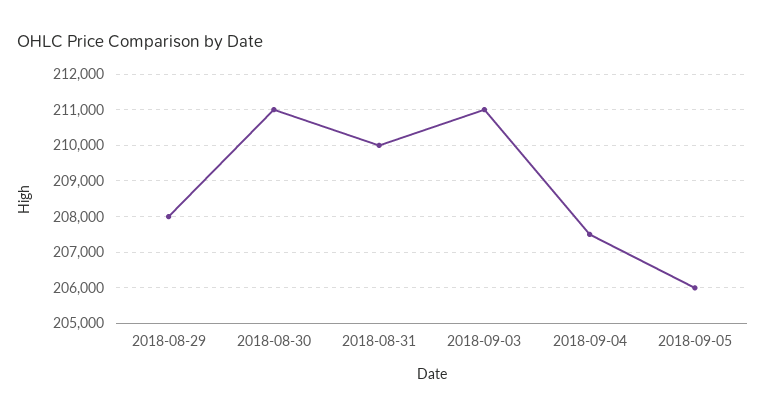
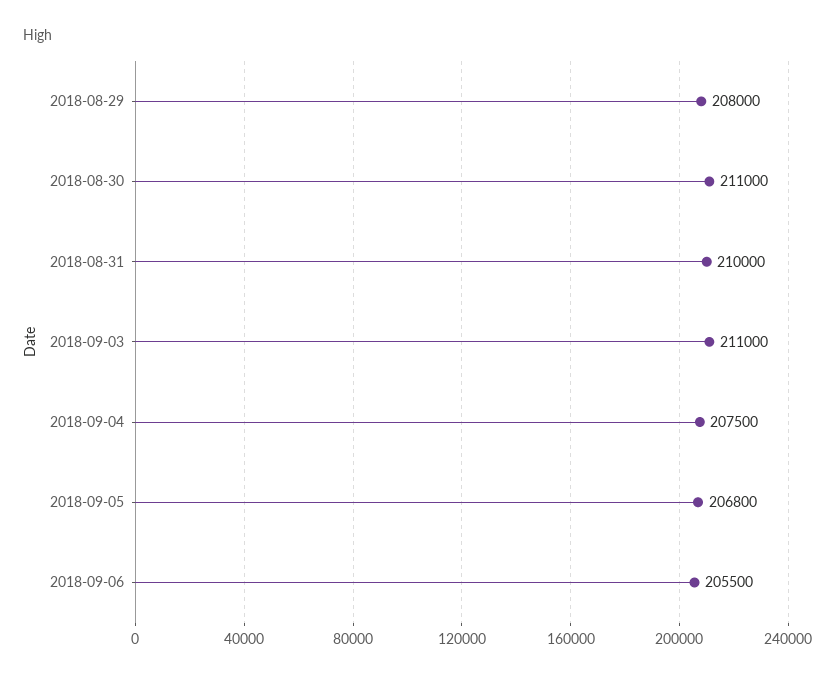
2018-09-05: 206000 -> 206800
2018-09-06: none -> 205500

